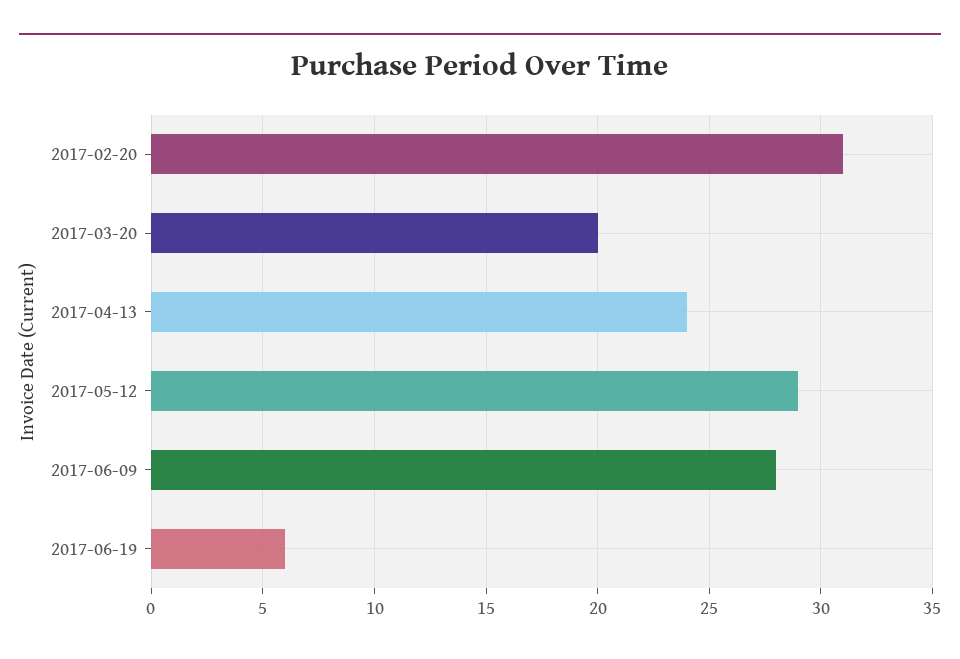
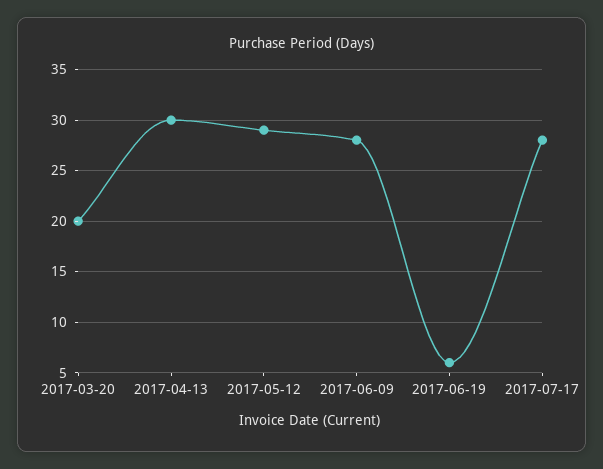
2017-02-20: 31 -> none
2017-04-13: 24 -> 30
2017-07-17: none -> 28

